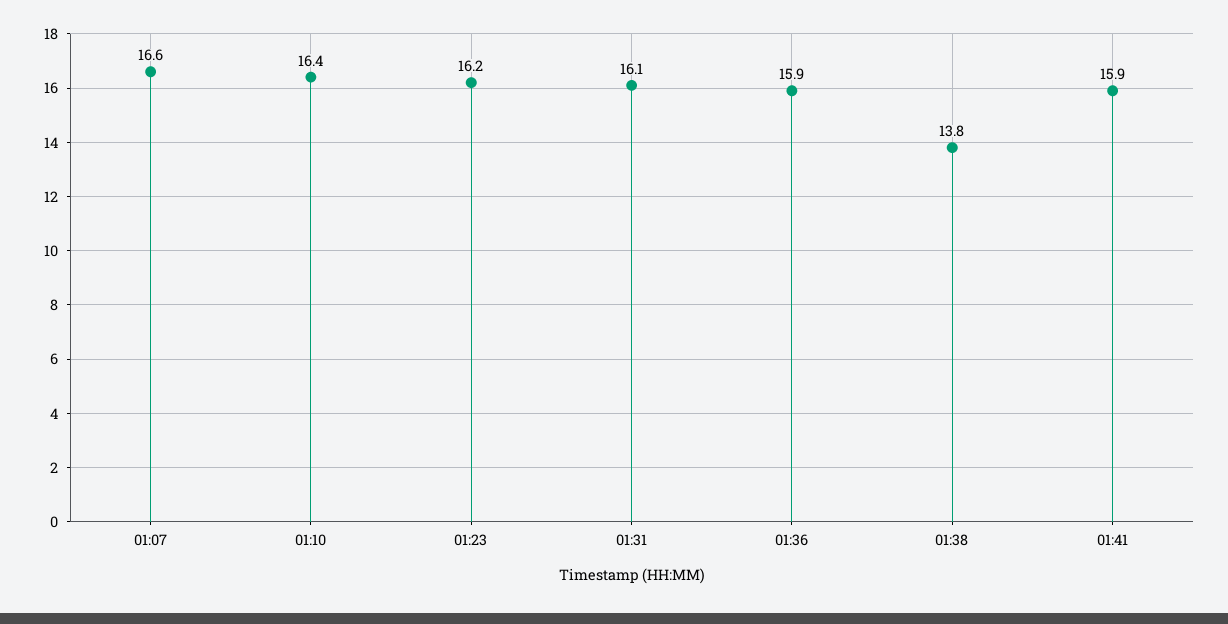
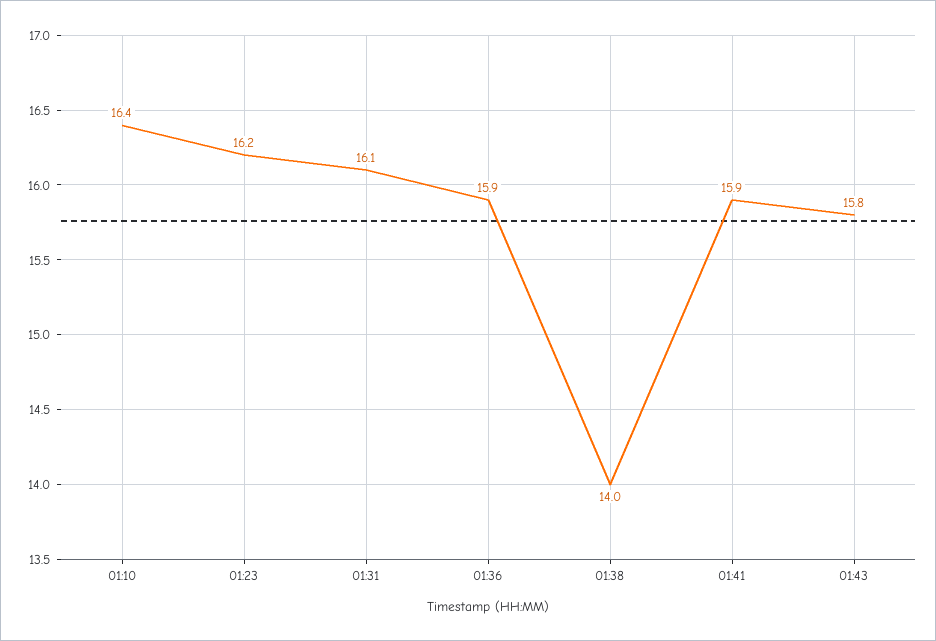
01:07: 16.6 -> none
01:38: 13.8 -> 14
01:43: none -> 15.8

